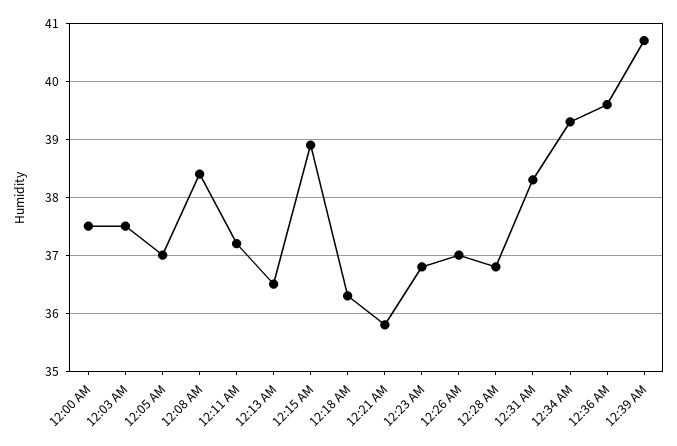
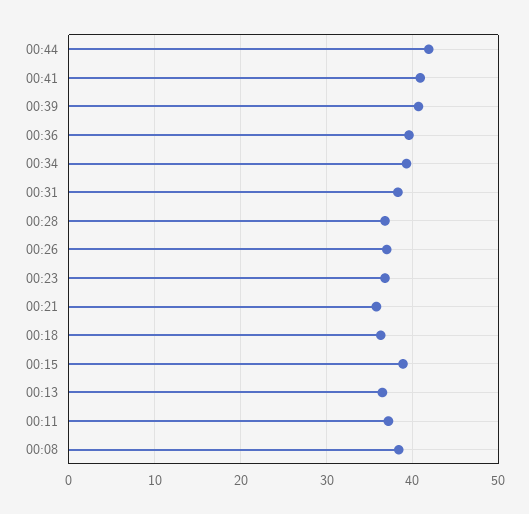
12:00 AM: 37.5 -> none
12:03 AM: 37.5 -> none
12:05 AM: 37 -> none
00:44: none -> 42
00:41: none -> 41

